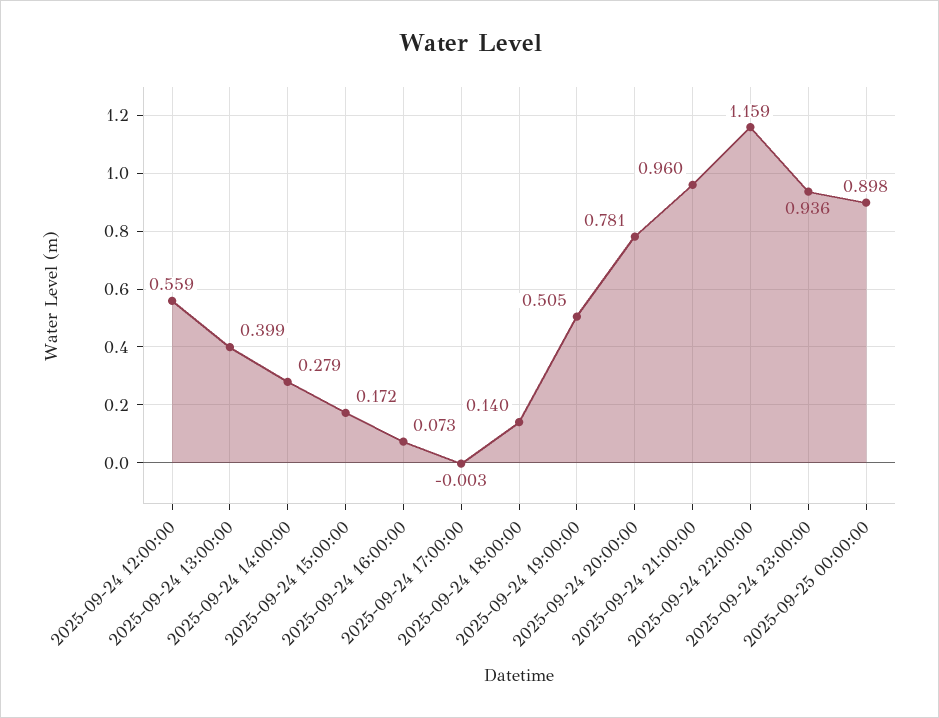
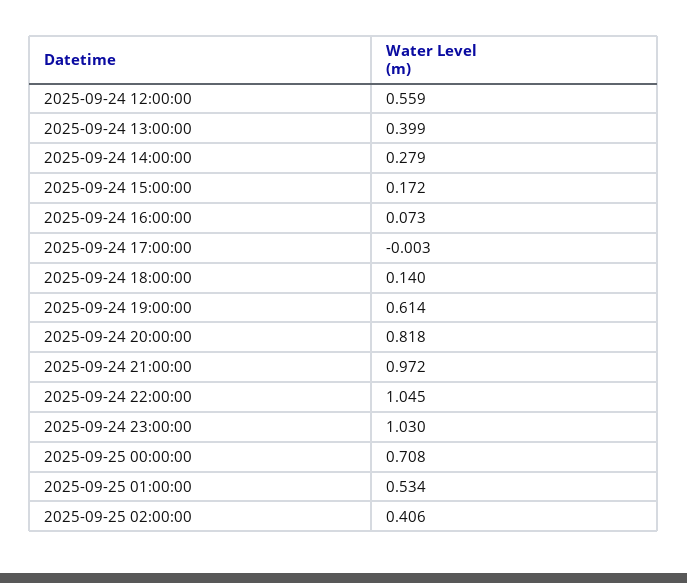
2025-09-24 19:00:00: 0.505 -> 0.614
2025-09-24 20:00:00: 0.781 -> 0.818
2025-09-24 21:00:00: 0.96 -> 0.972
2025-09-24 22:00:00: 1.159 -> 1.045
2025-09-24 23:00:00: 0.936 -> 1.03
2025-09-25 00:00:00: 0.898 -> 0.708
2025-09-25 01:00:00: none -> 0.534
2025-09-25 02:00:00: none -> 0.406

